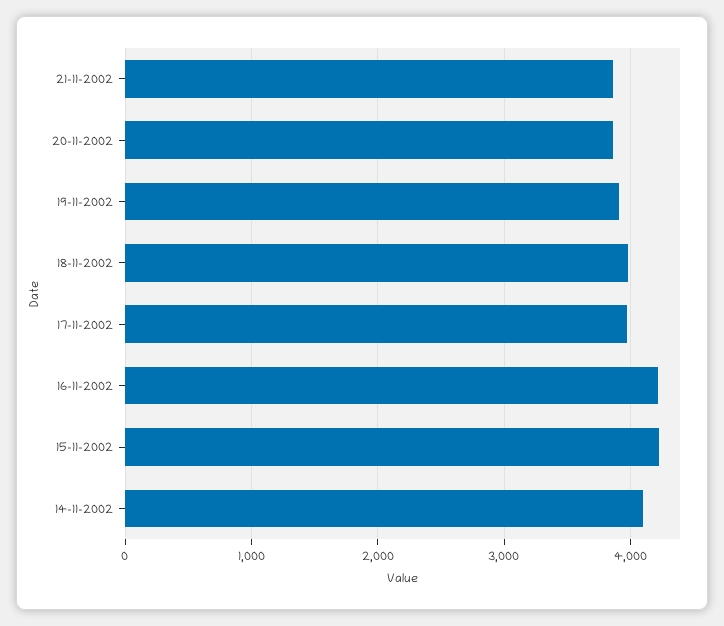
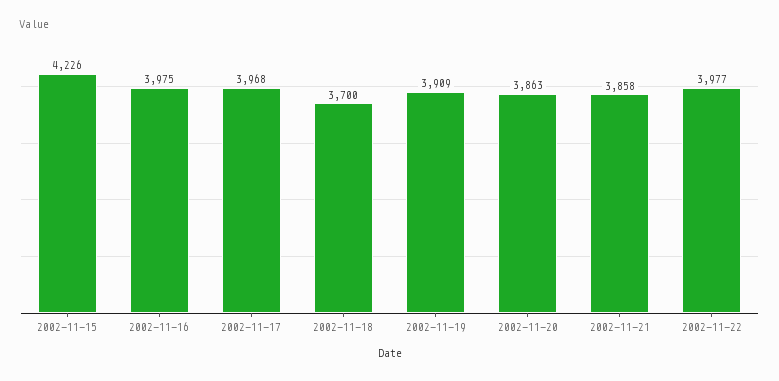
18-11-2002: 4000 -> 3700
16-11-2002: 4200 -> 3975
14-11-2002: 4100 -> none
2002-11-22: none -> 3977

